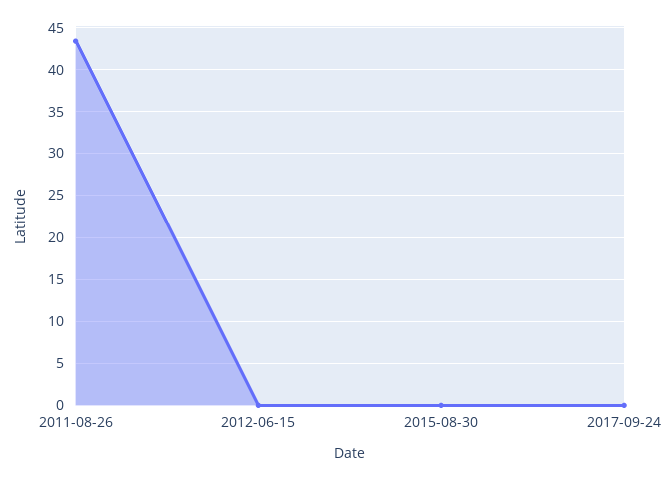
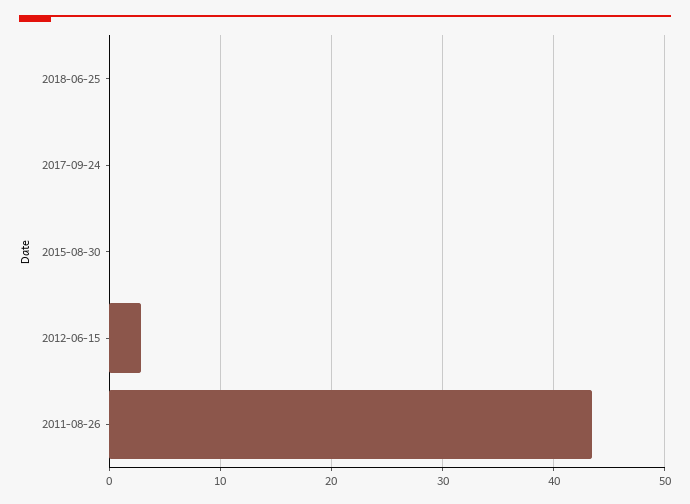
2012-06-15: 0 -> 3
2018-06-25: none -> 0

